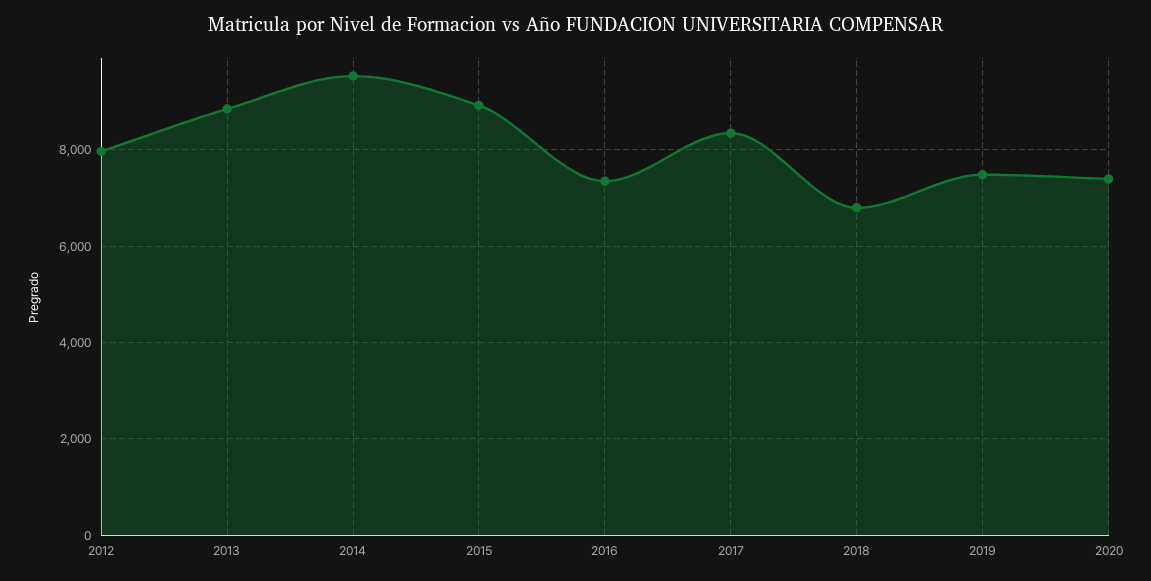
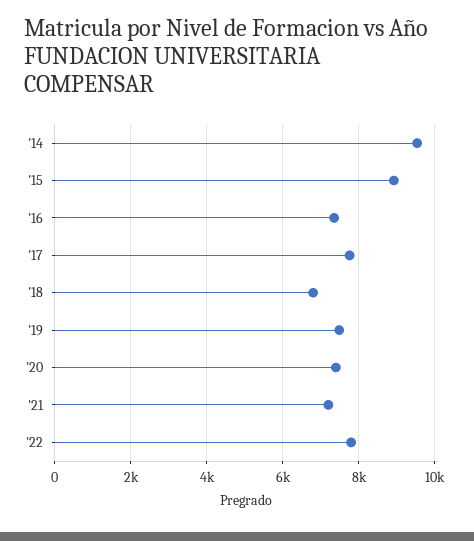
2012: 8000 -> none
2013: 8800 -> none
2017: 8400 -> 7800
'21: none -> 7200
'22: none -> 7800

